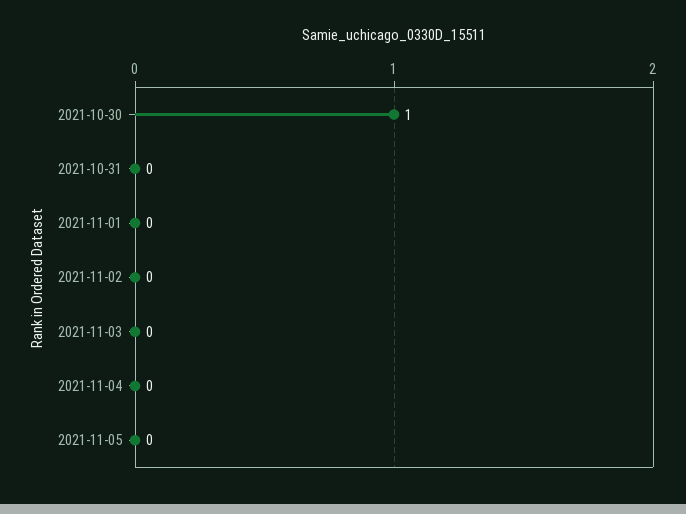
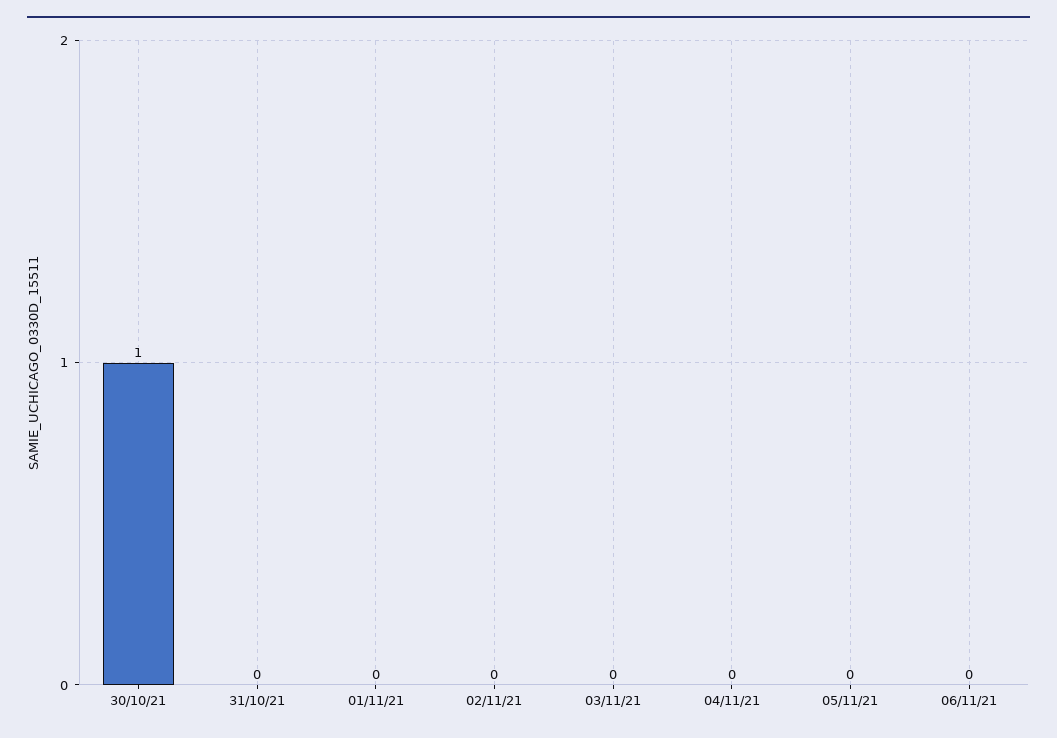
06/11/21: none -> 0

